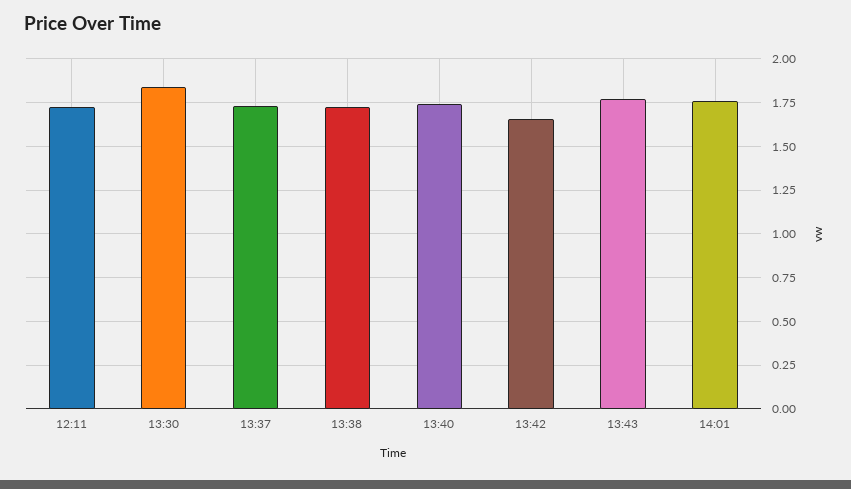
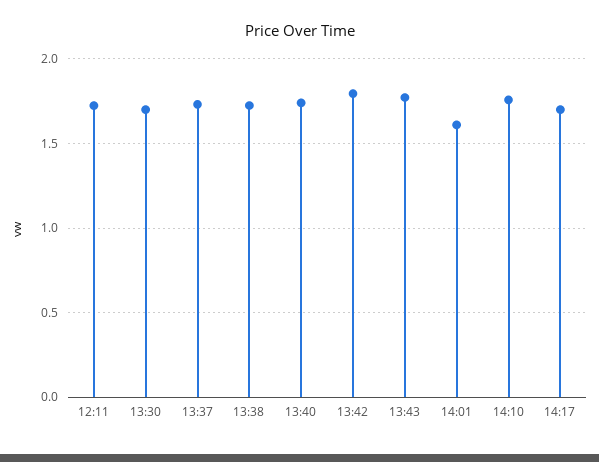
13:30: 1.85 -> 1.7
13:42: 1.65 -> 1.8
14:01: 1.75 -> 1.6
14:10: none -> 1.75
14:17: none -> 1.7

